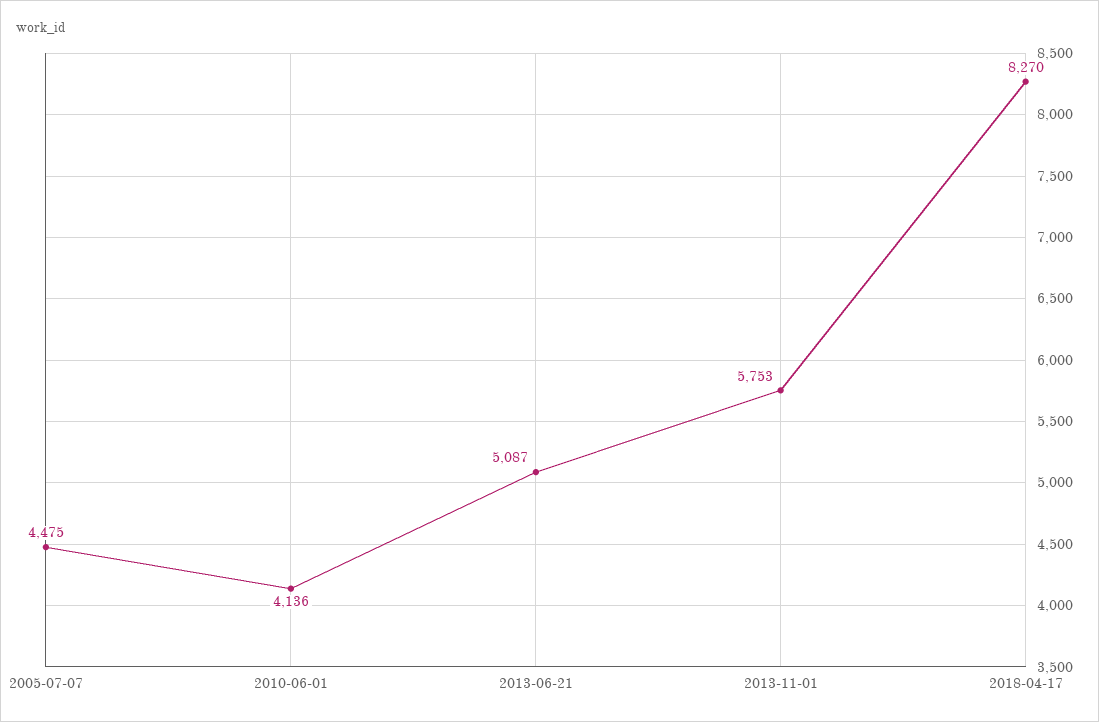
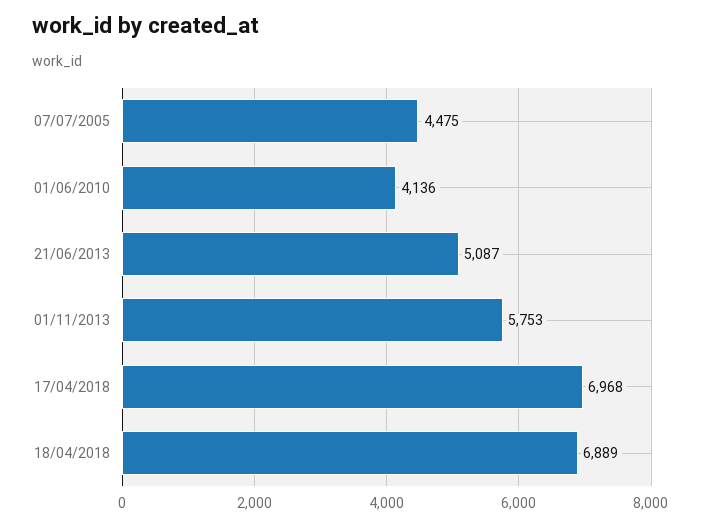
2018-04-17: 8270 -> 6968
18/04/2018: none -> 6889

